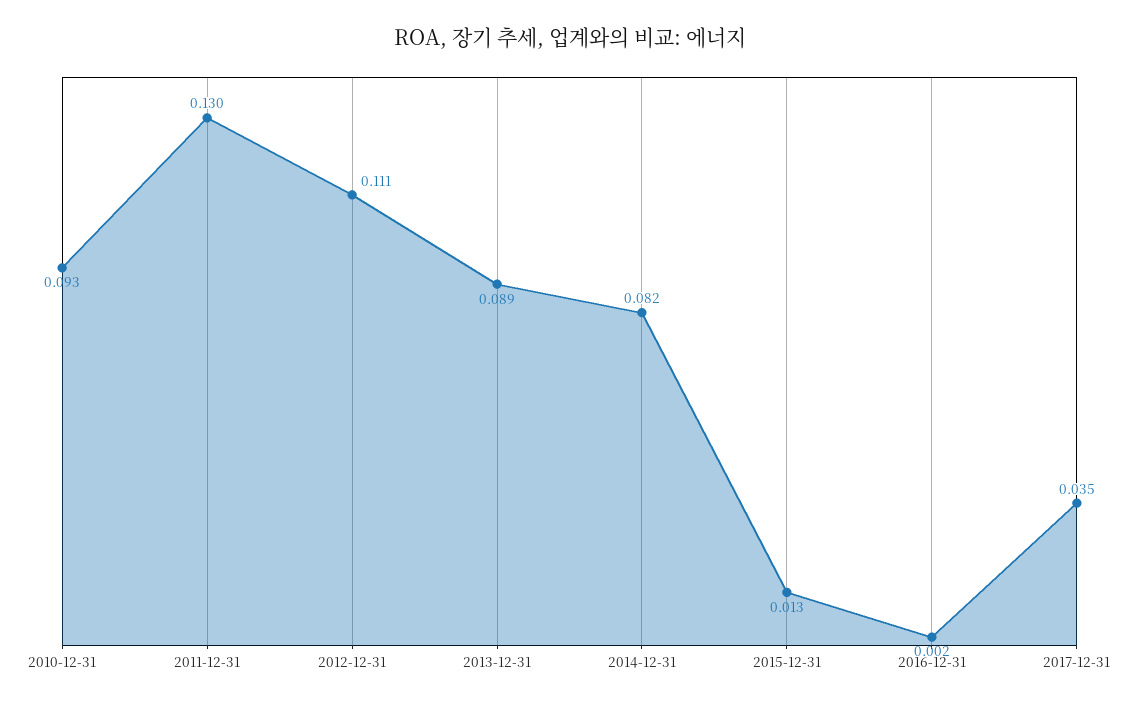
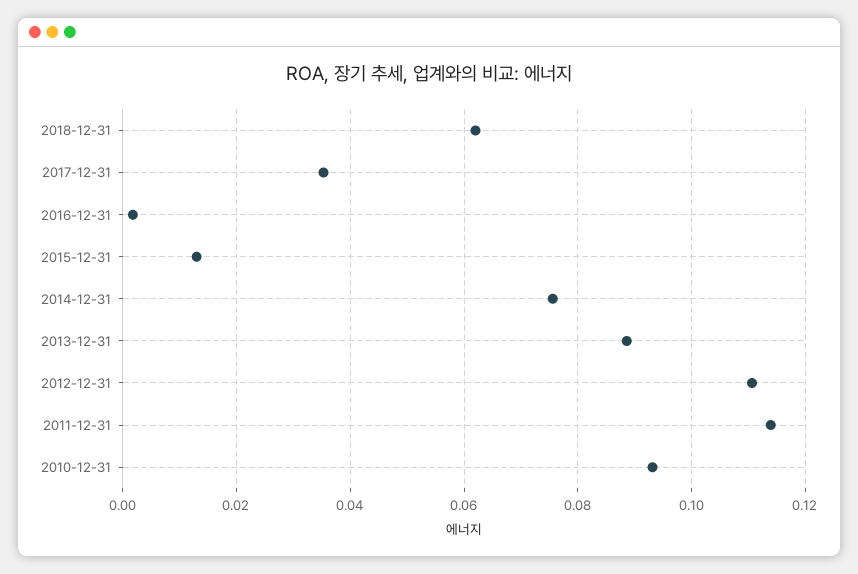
2011-12-31: 0.13 -> 0.114
2014-12-31: 0.082 -> 0.076
2018-12-31: none -> 0.062

